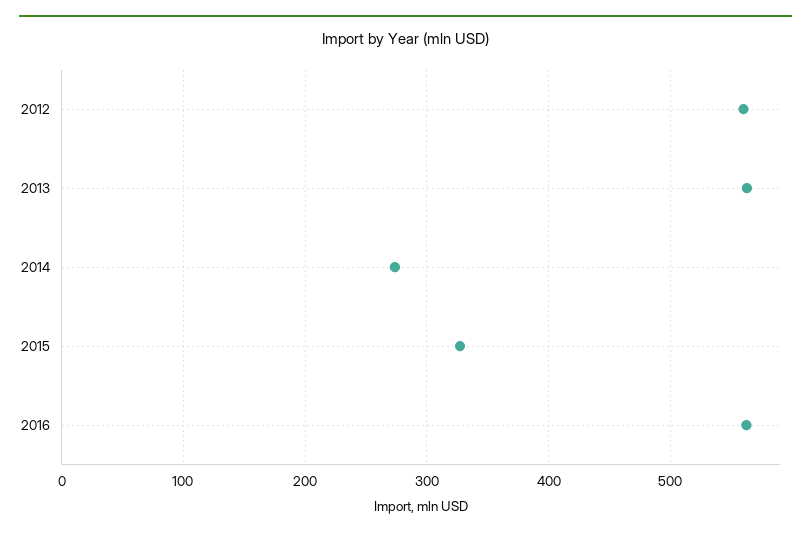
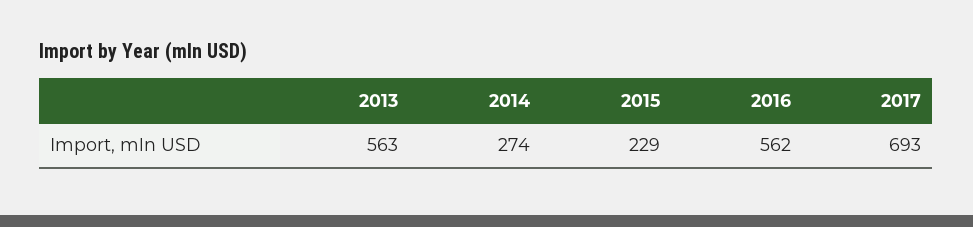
2012: 560 -> none
2015: 330 -> 229
2017: none -> 693

